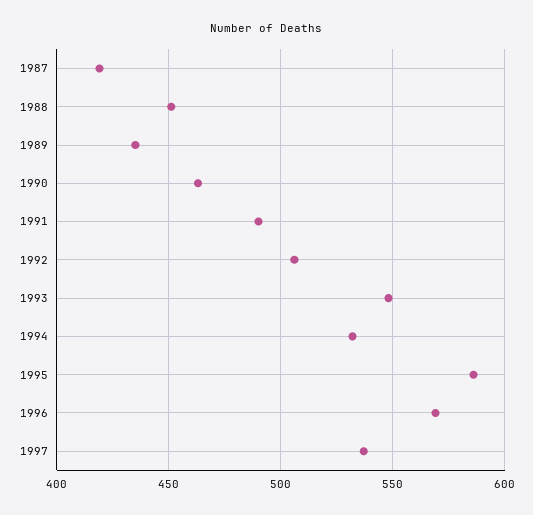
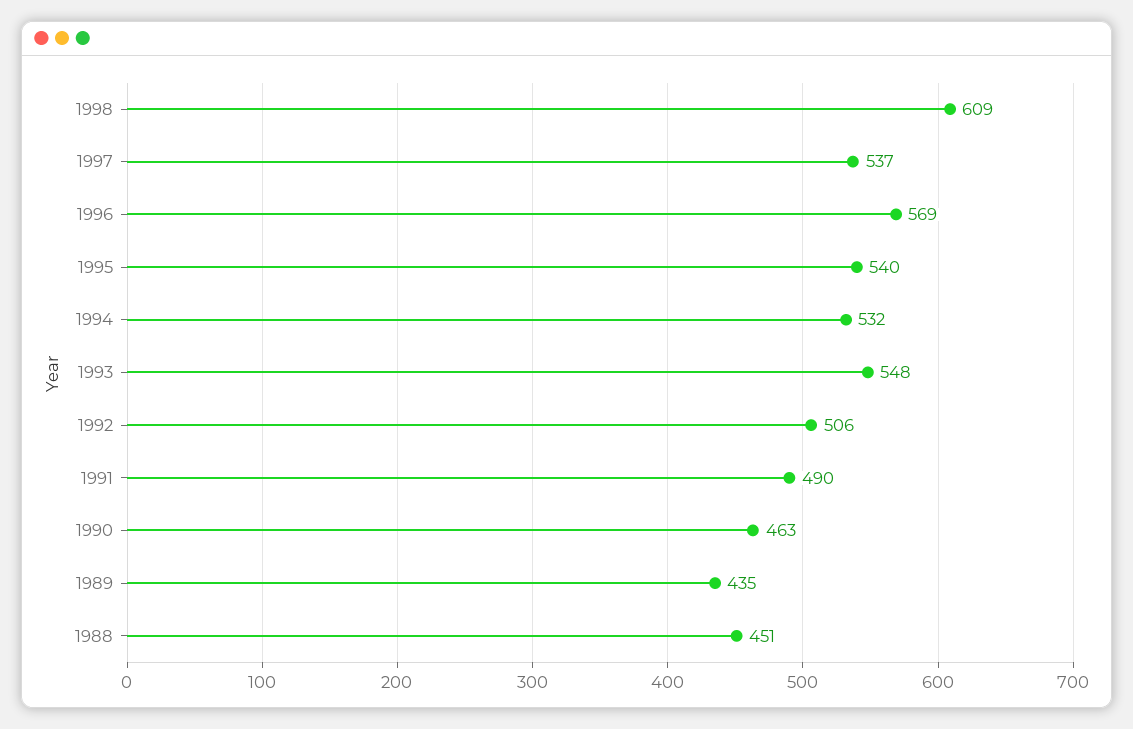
1987: 420 -> none
1995: 585 -> 540
1998: none -> 609

